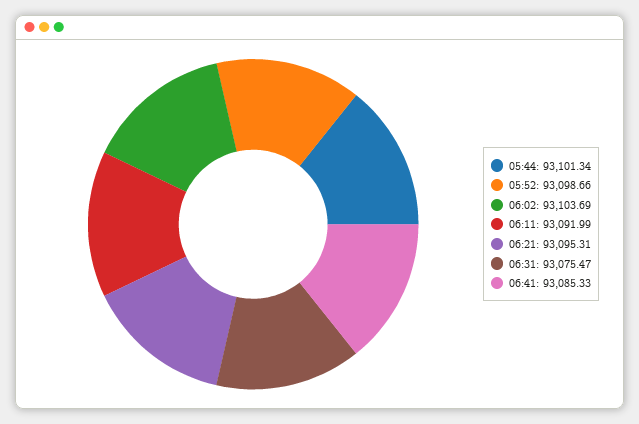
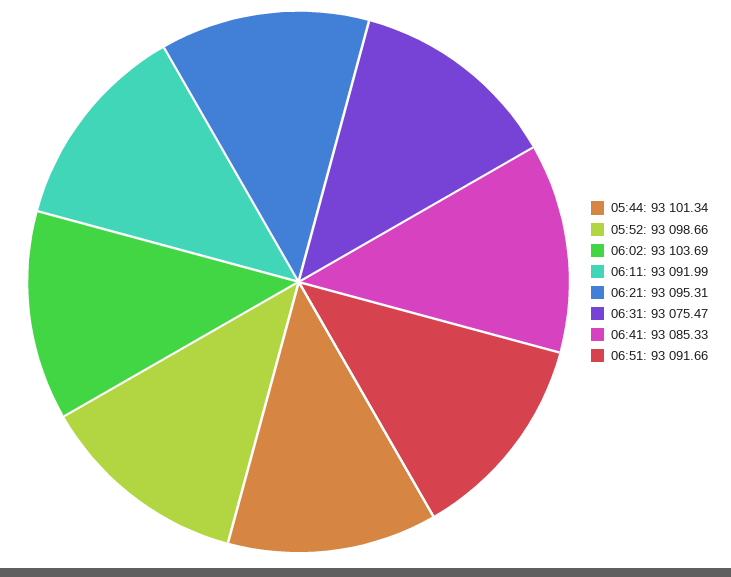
06:51: none -> 93091.66

